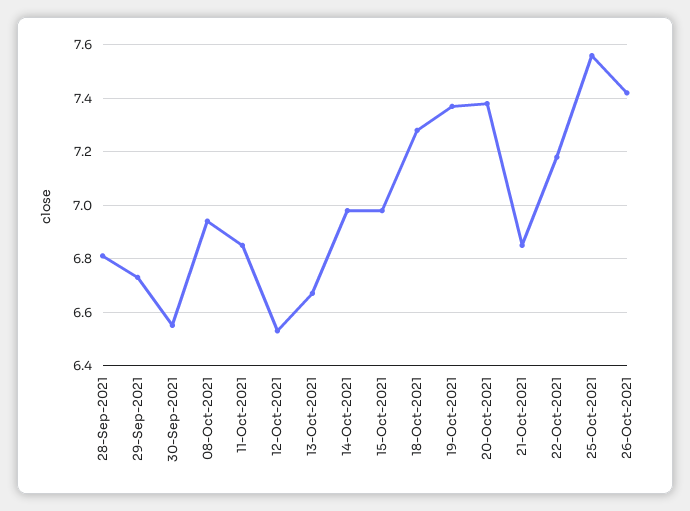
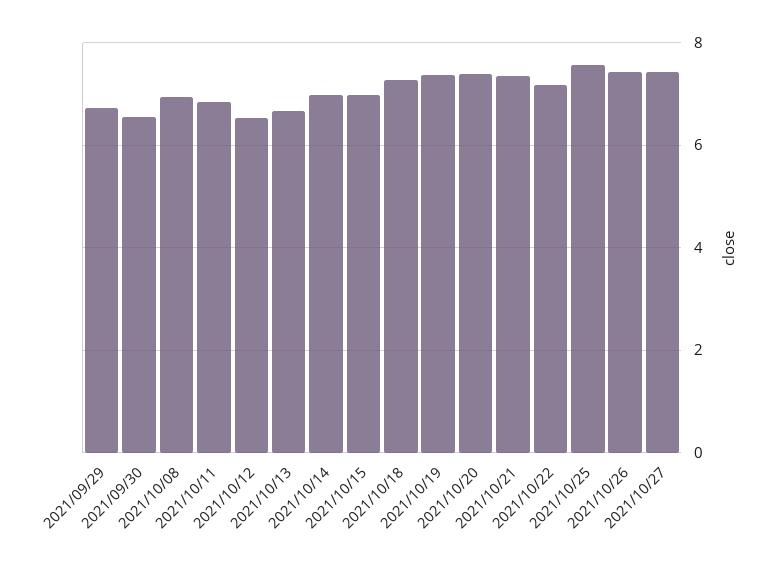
28-Sep-2021: 6.8 -> none
21-Oct-2021: 6.85 -> 7.4
2021/10/27: none -> 7.4

